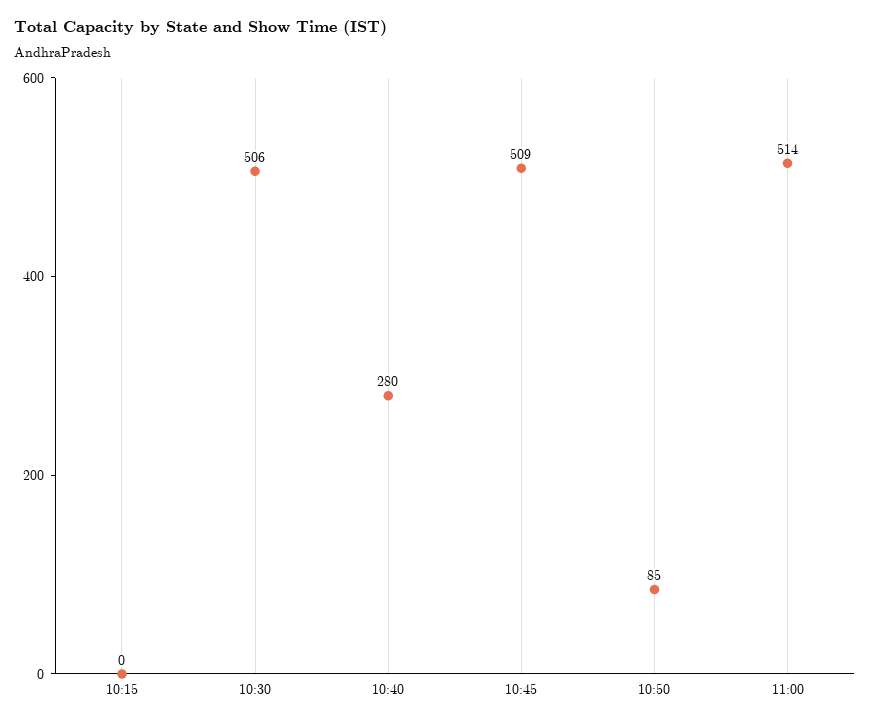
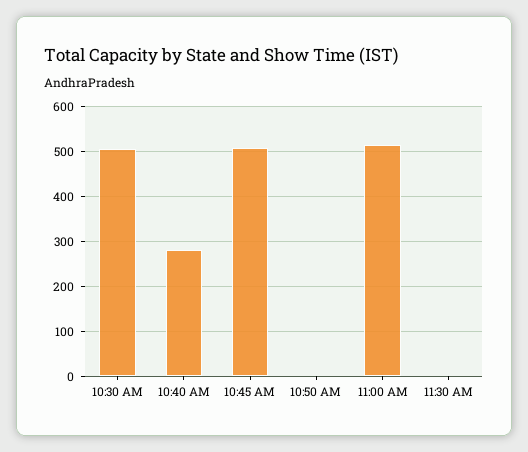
10:15: 0 -> none
10:50: 85 -> 0
11:30 AM: none -> 0

